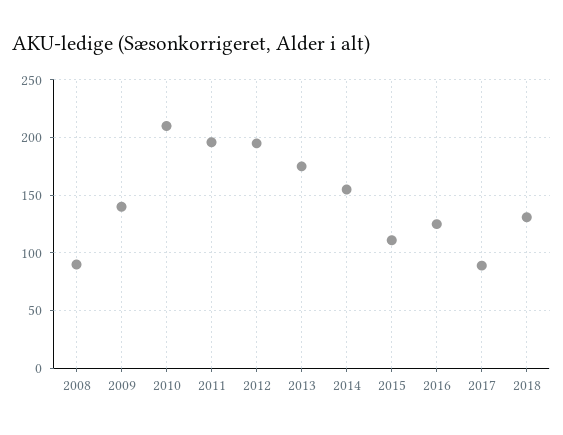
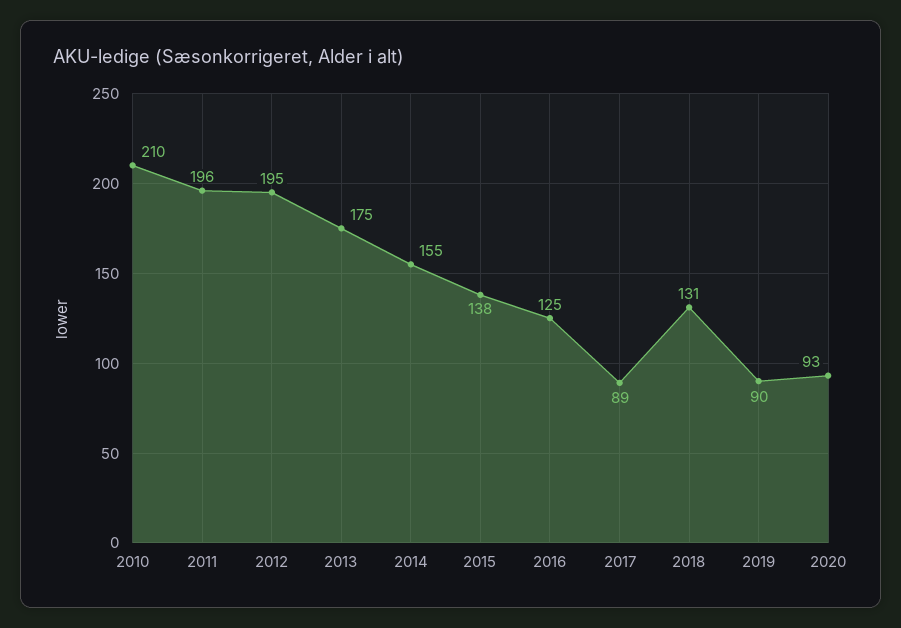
2008: 90 -> none
2009: 140 -> none
2015: 110 -> 138
2019: none -> 90
2020: none -> 93

